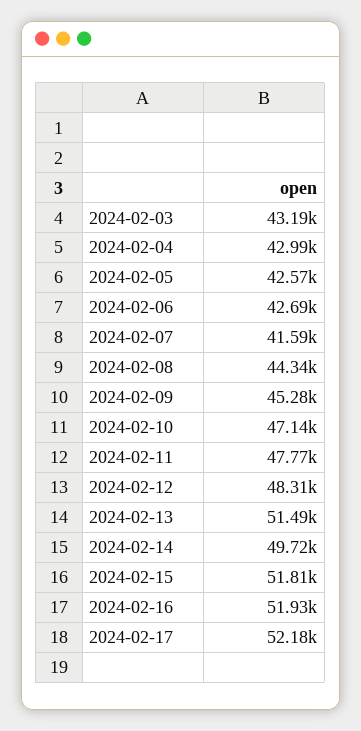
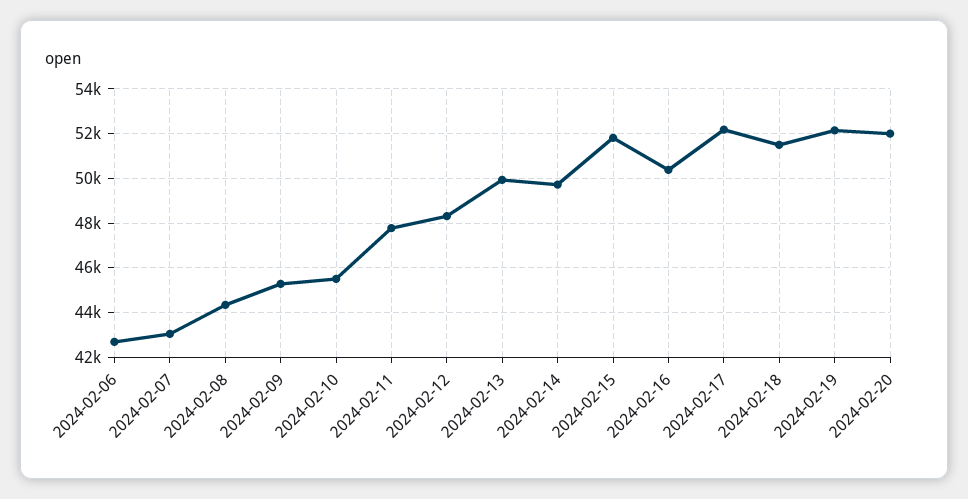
2024-02-03: 43190 -> none
2024-02-04: 42990 -> none
2024-02-05: 42570 -> none
2024-02-07: 41590 -> 43000
2024-02-10: 47140 -> 45500
2024-02-13: 51490 -> 50000
2024-02-16: 51930 -> 50500
2024-02-18: none -> 51500
2024-02-19: none -> 52000
2024-02-20: none -> 52000

